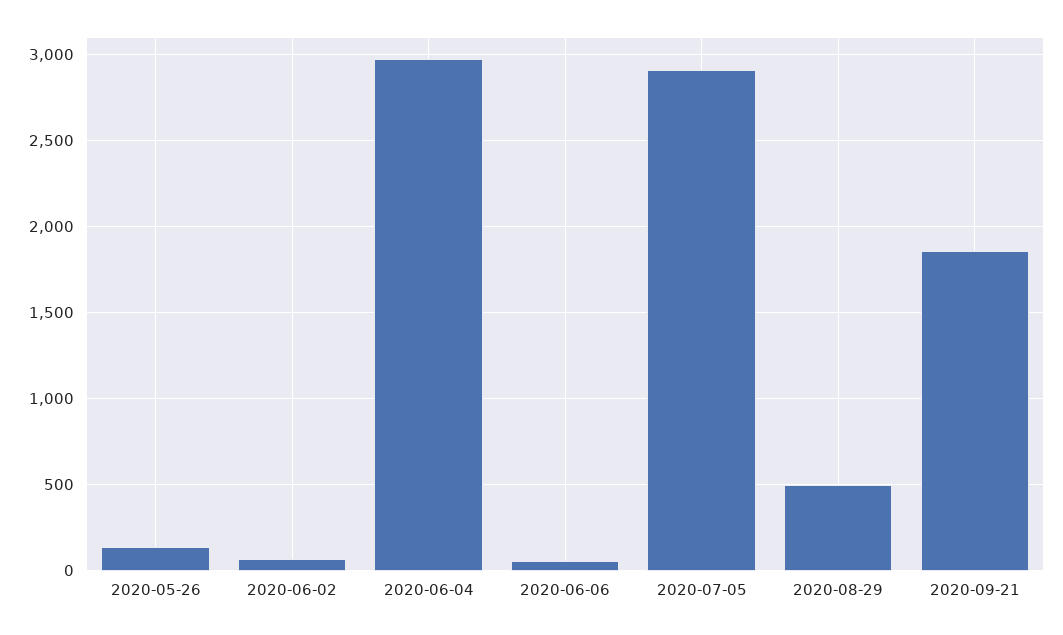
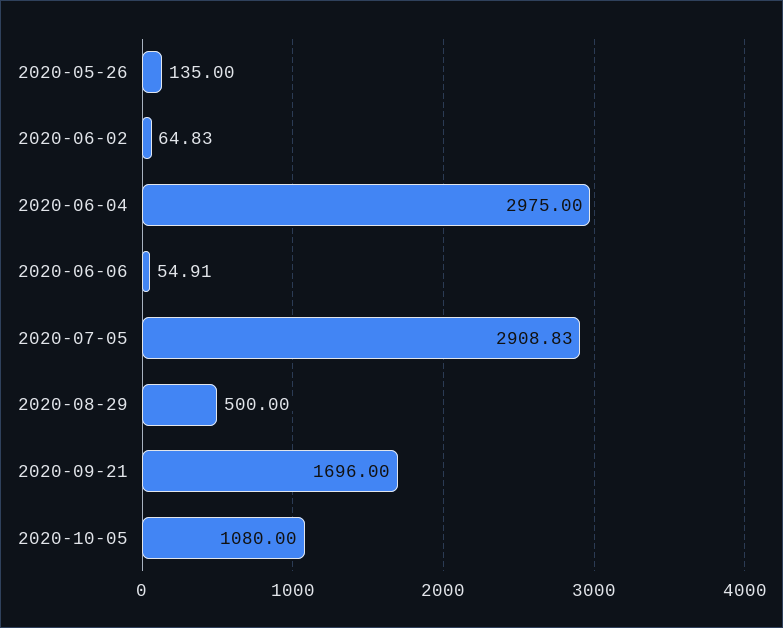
2020-09-21: 1850 -> 1696
2020-10-05: none -> 1080

